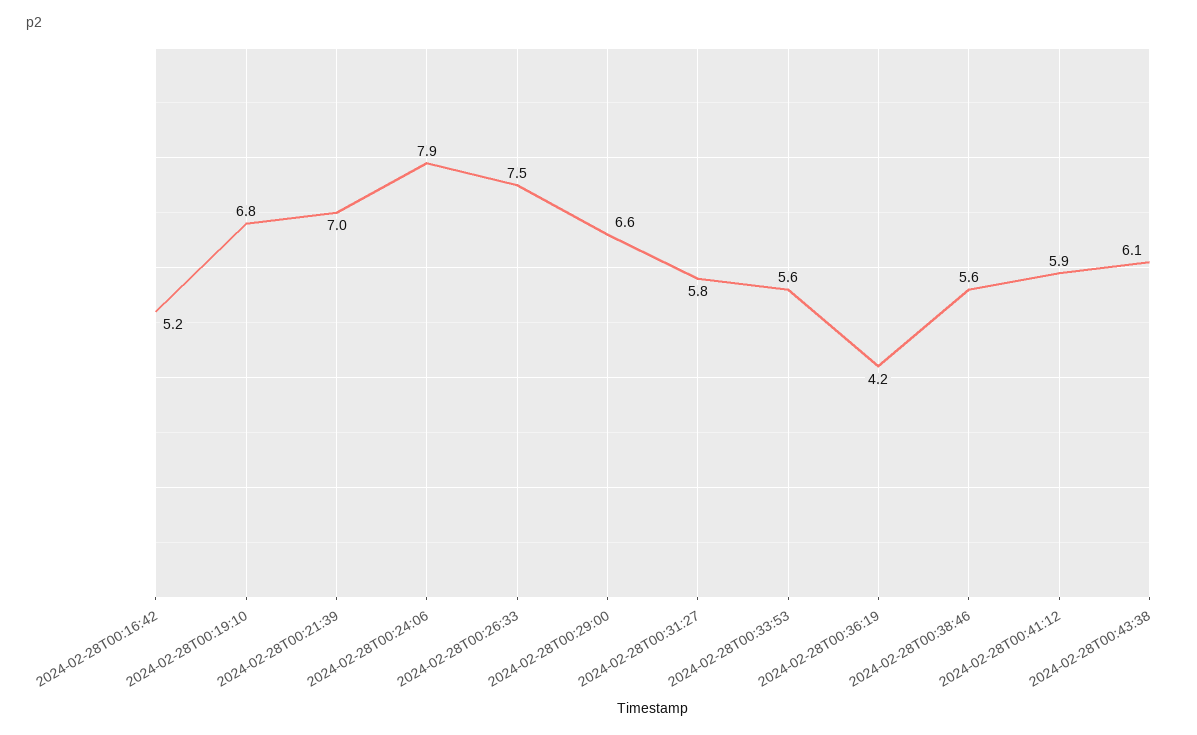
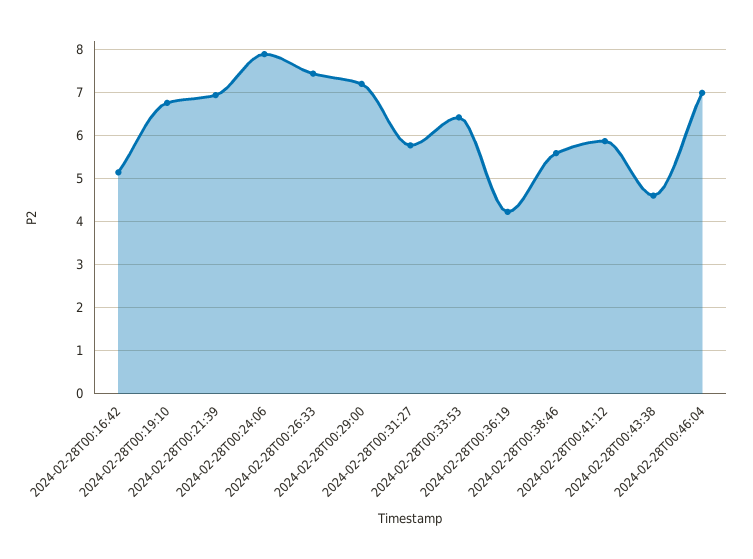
2024-02-28T00:29:00: 6.6 -> 7.2
2024-02-28T00:33:53: 5.6 -> 6.4
2024-02-28T00:43:38: 6.1 -> 4.6
2024-02-28T00:46:04: none -> 7

